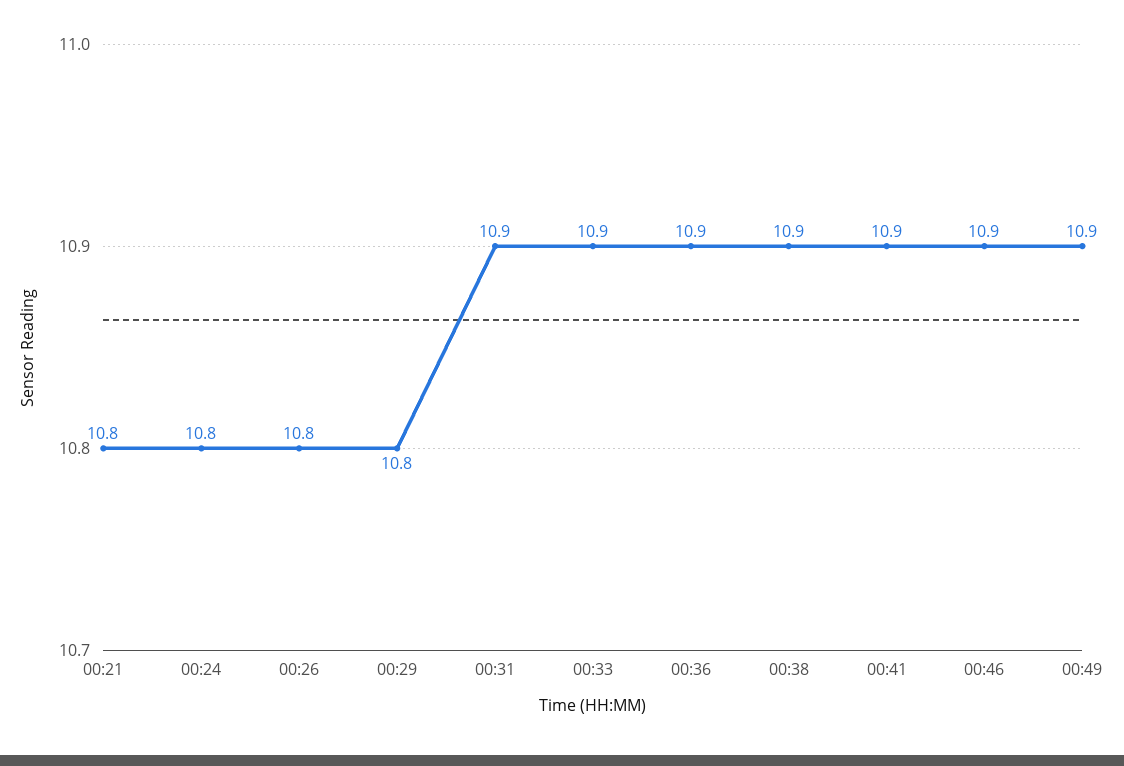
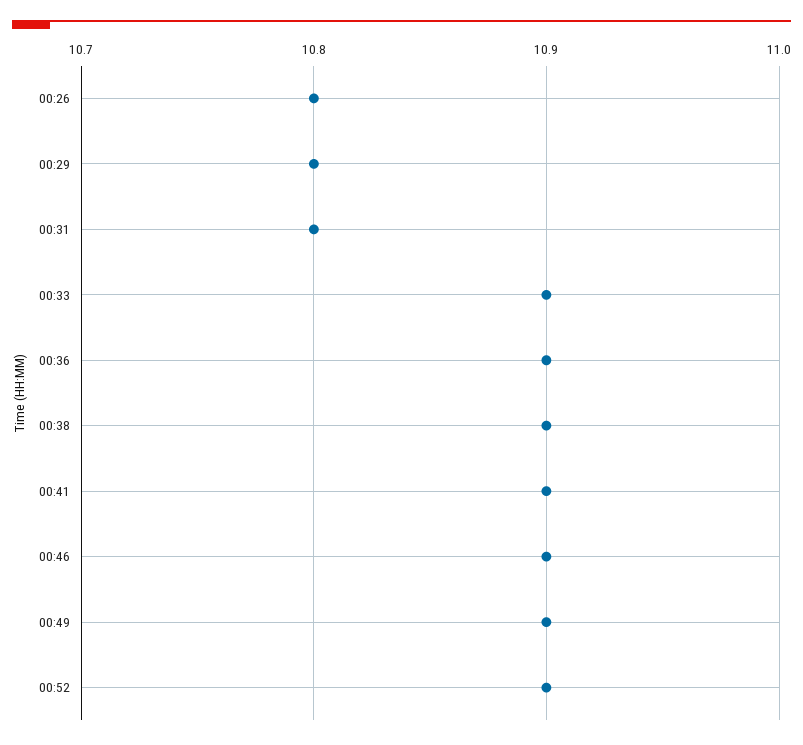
00:21: 10.8 -> none
00:24: 10.8 -> none
00:31: 10.9 -> 10.8
00:52: none -> 10.9

